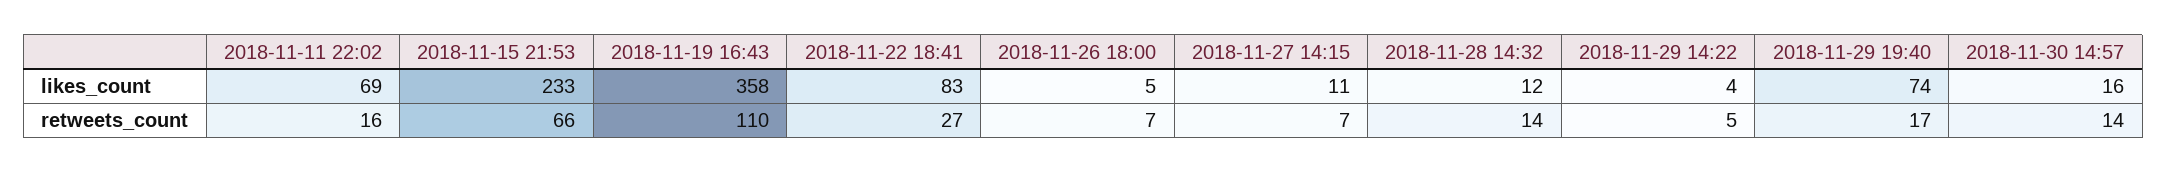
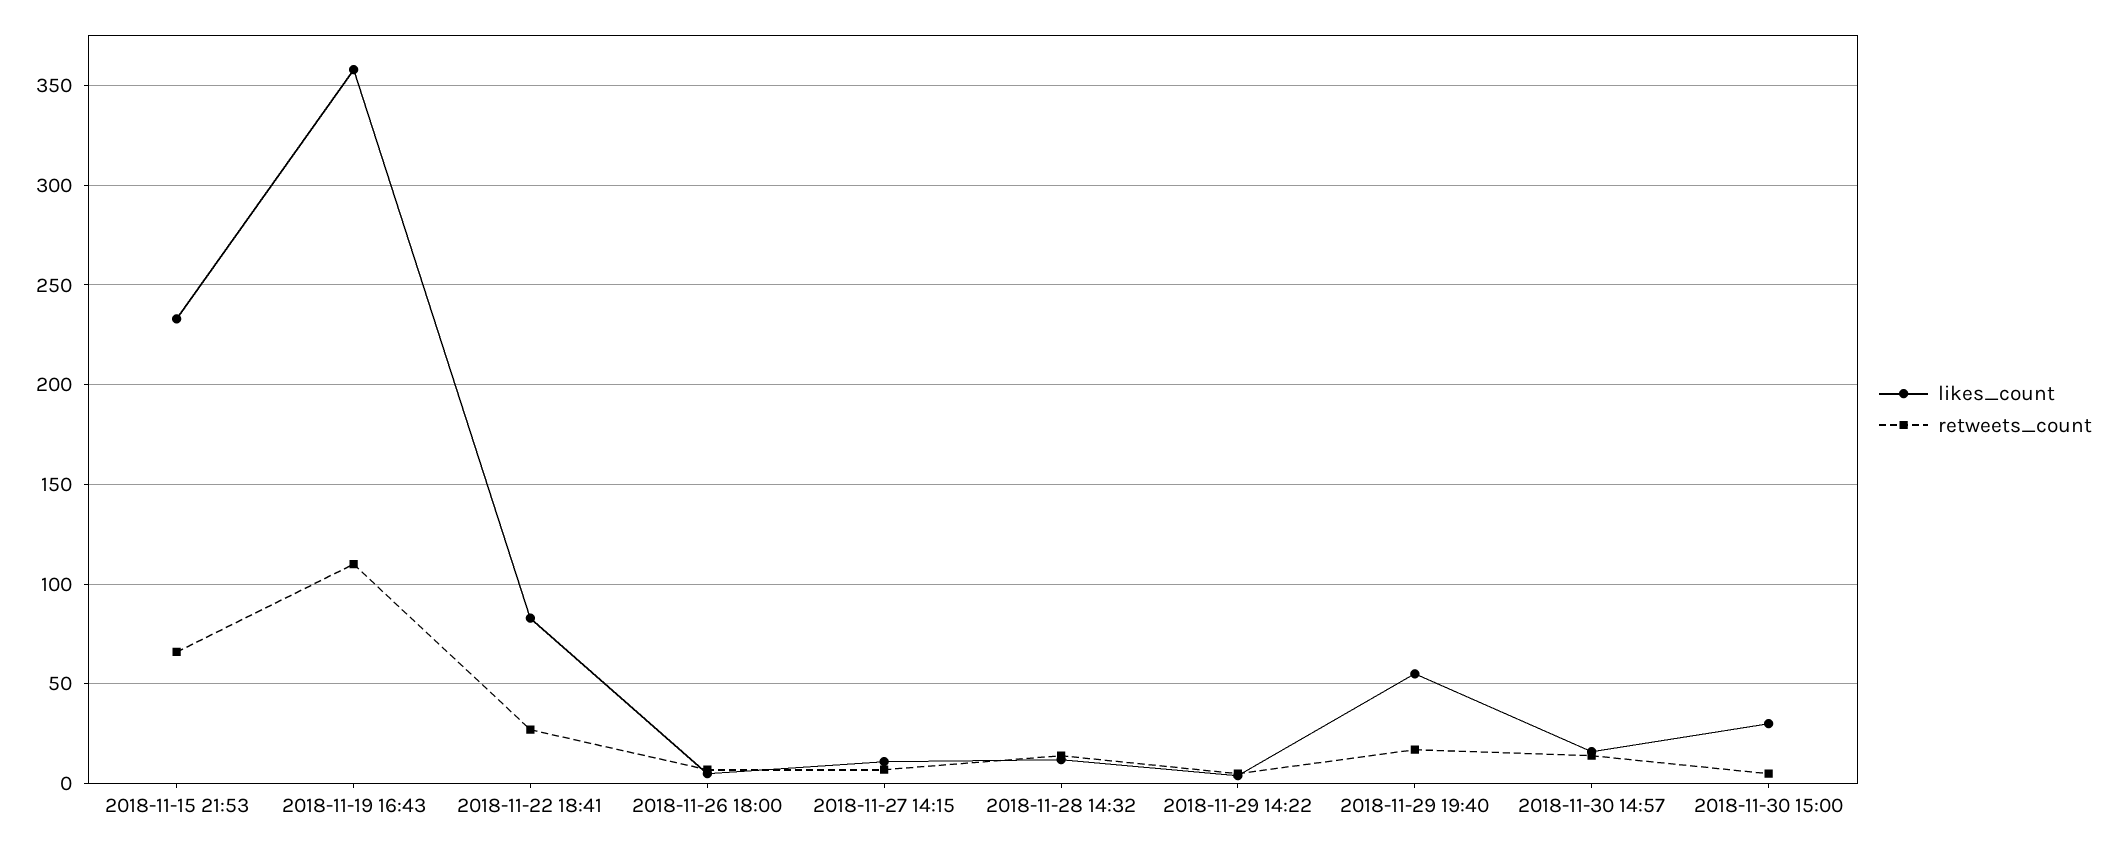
likes_count, 2018-11-11 22:02: 69 -> none
likes_count, 2018-11-29 19:40: 74 -> 55
retweets_count, 2018-11-11 22:02: 16 -> none
likes_count, 2018-11-30 15:00: none -> 30
retweets_count, 2018-11-30 15:00: none -> 5

